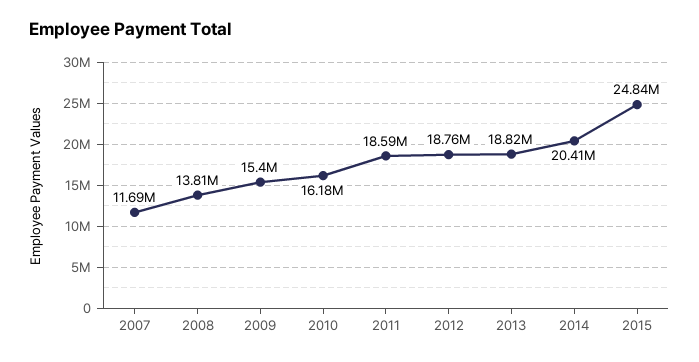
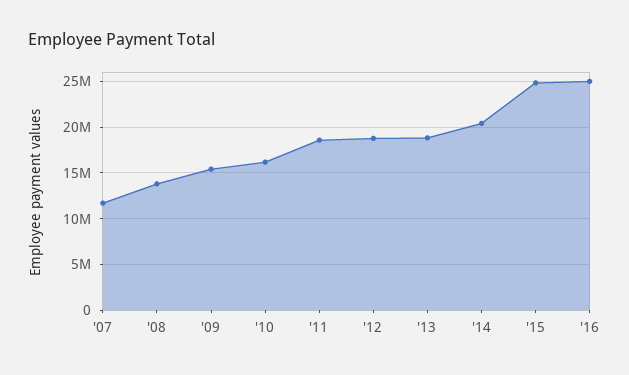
'16: none -> 25000000

